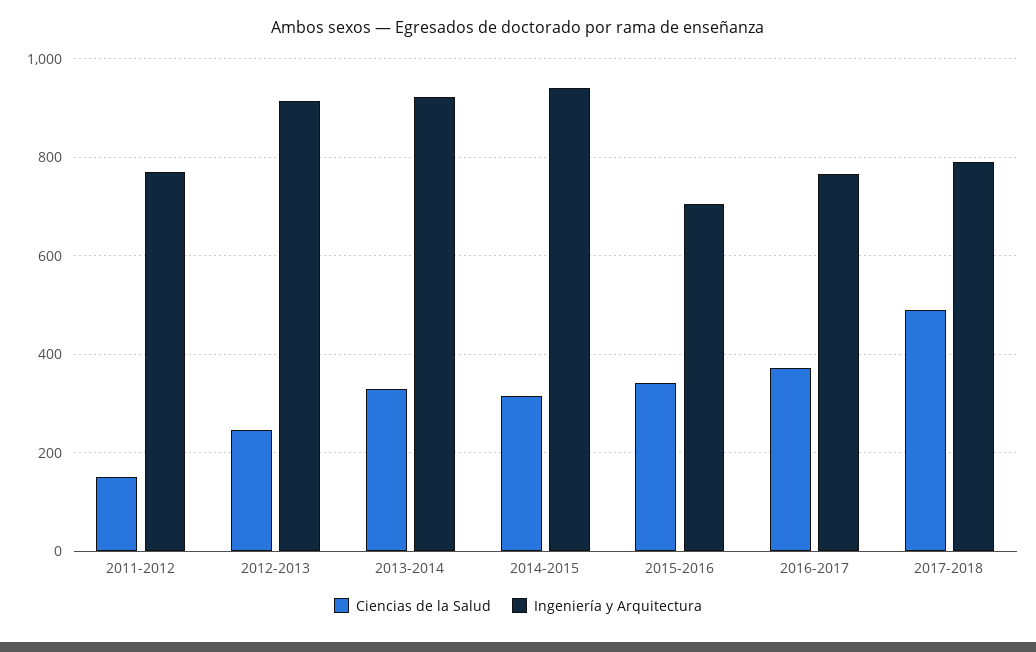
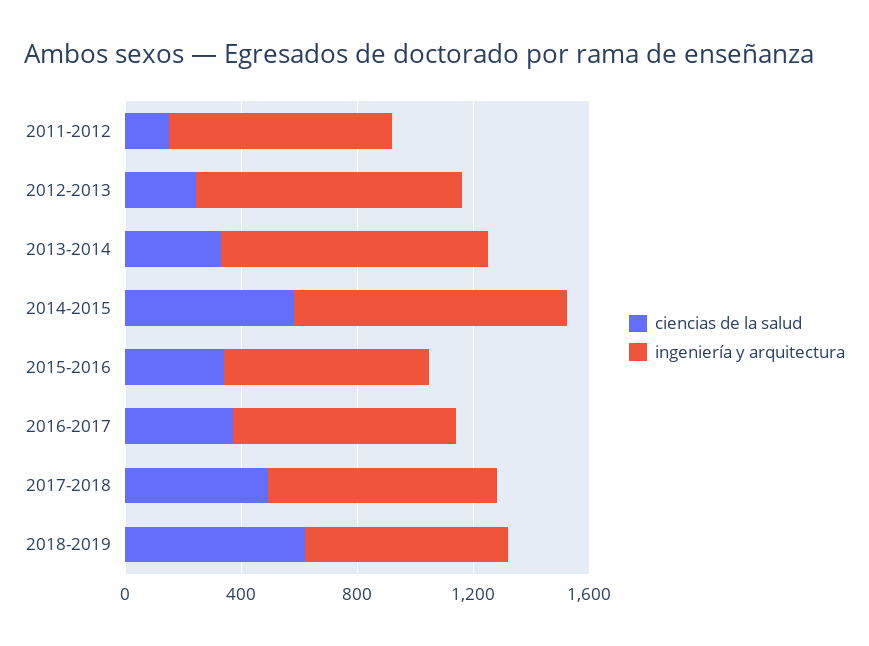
Ciencias de la Salud, 2014-2015: 320 -> 600
Ciencias de la Salud, 2018-2019: none -> 600
Ingeniería y Arquitectura, 2018-2019: none -> 700

